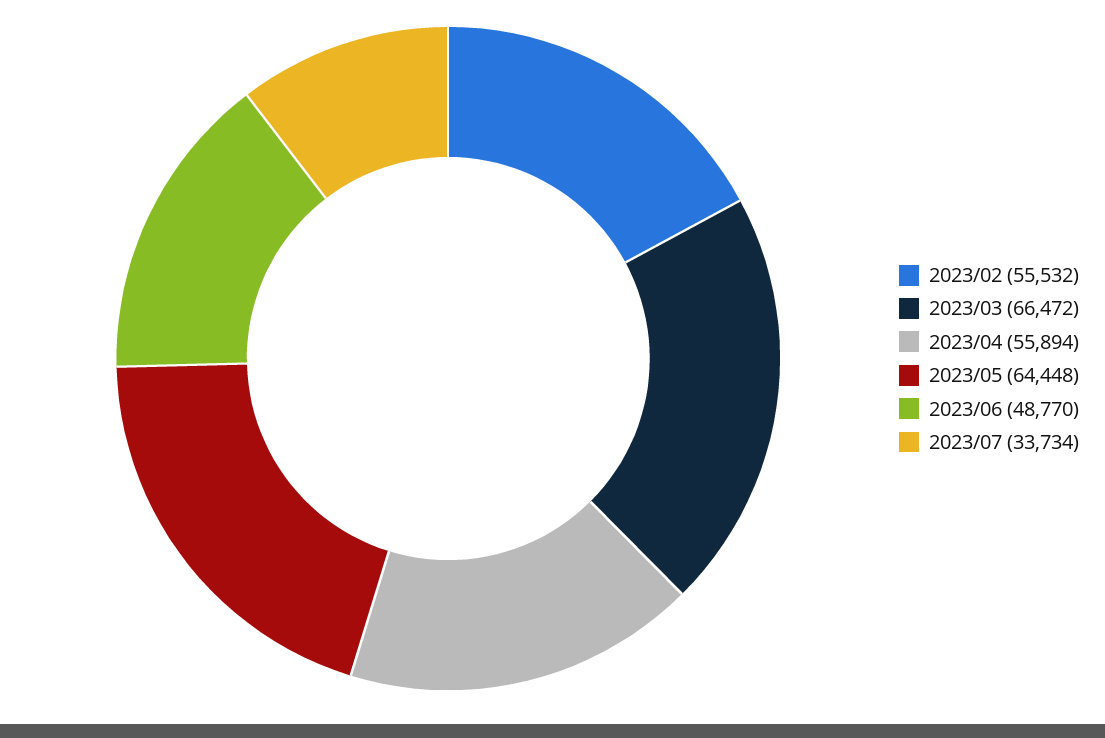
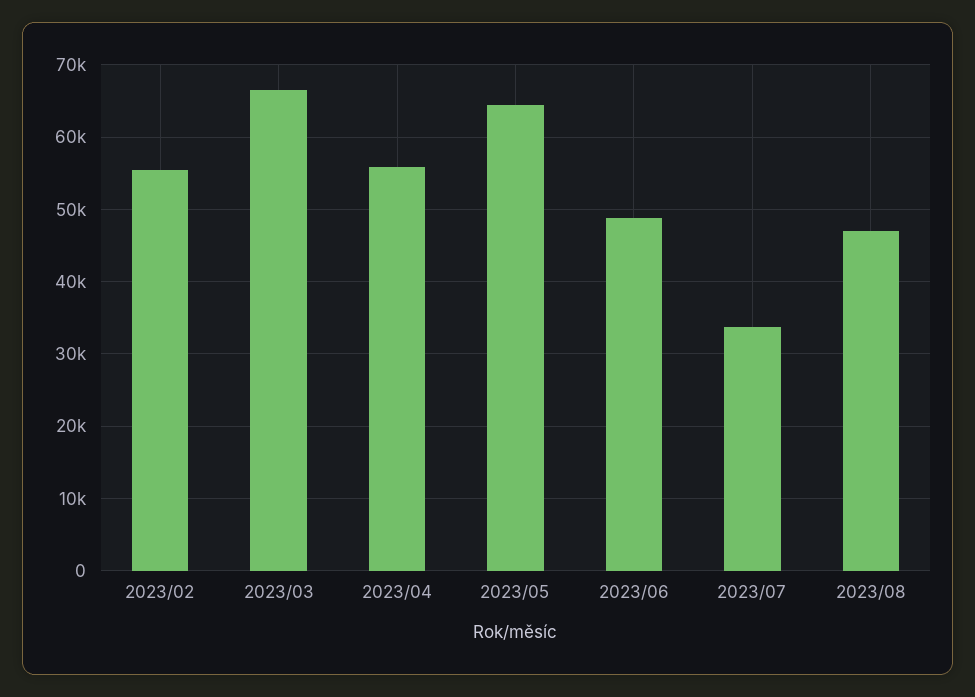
2023/08: none -> 47000

